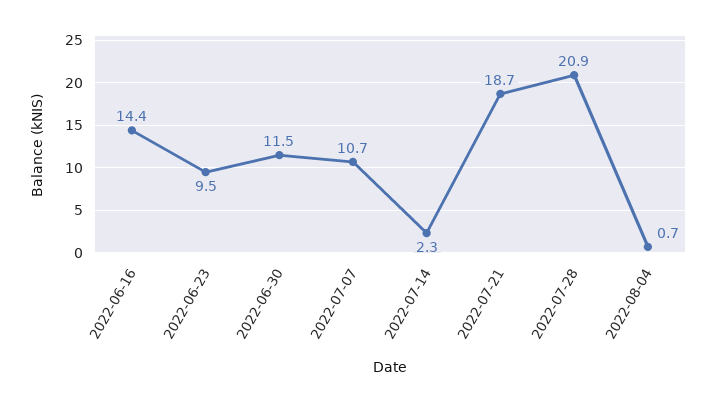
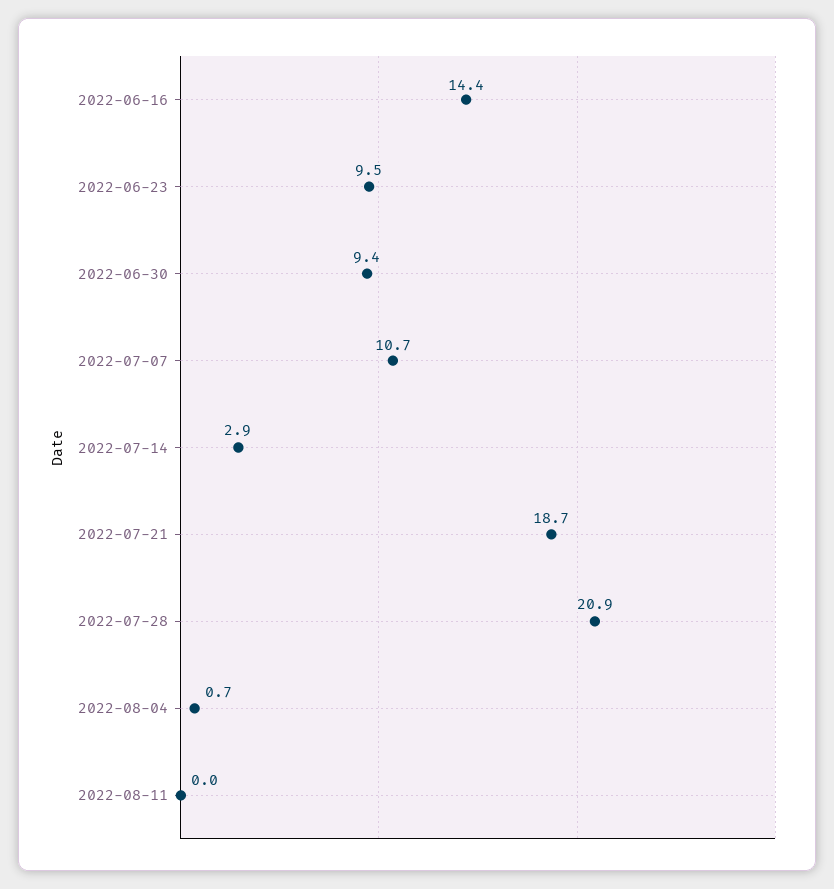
2022-06-30: 11.5 -> 9.4
2022-07-14: 2.3 -> 2.9
2022-08-11: none -> 0

